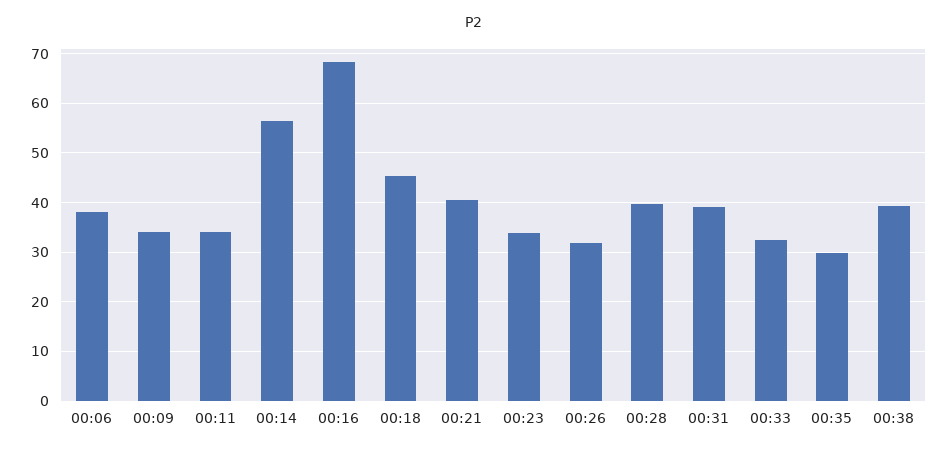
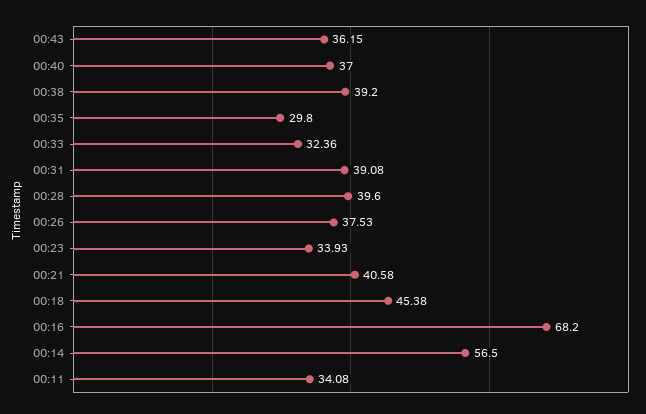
00:06: 38 -> none
00:09: 34 -> none
00:26: 32 -> 37.53
00:43: none -> 36.15
00:40: none -> 37

